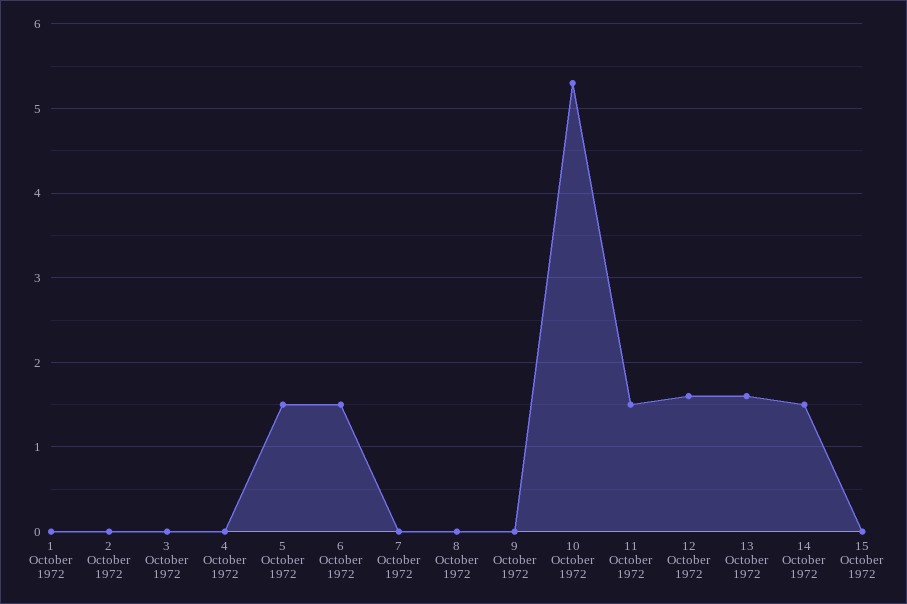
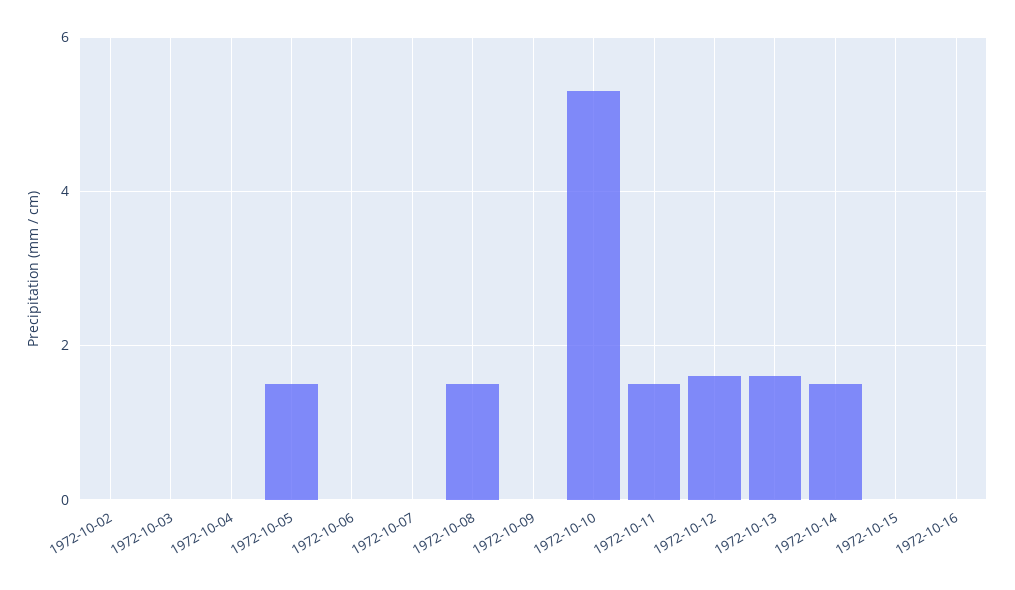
1 October 1972: 0 -> none
6 October 1972: 1.5 -> 0
8 October 1972: 0 -> 1.5
1972-10-16: none -> 0

